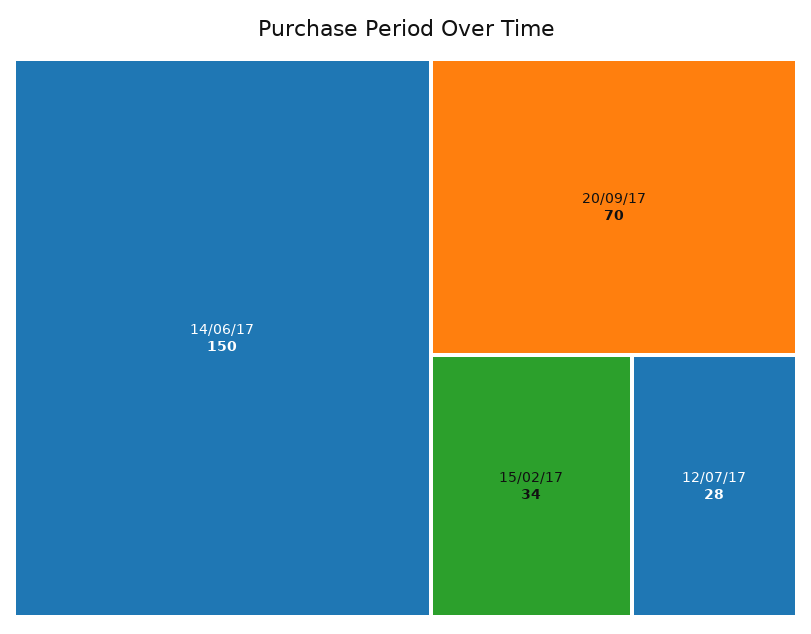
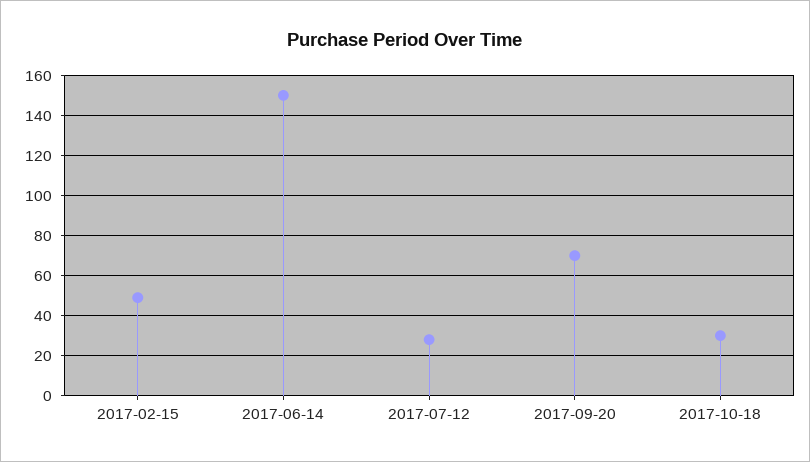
15/02/17: 34 -> 50
2017-10-18: none -> 30

